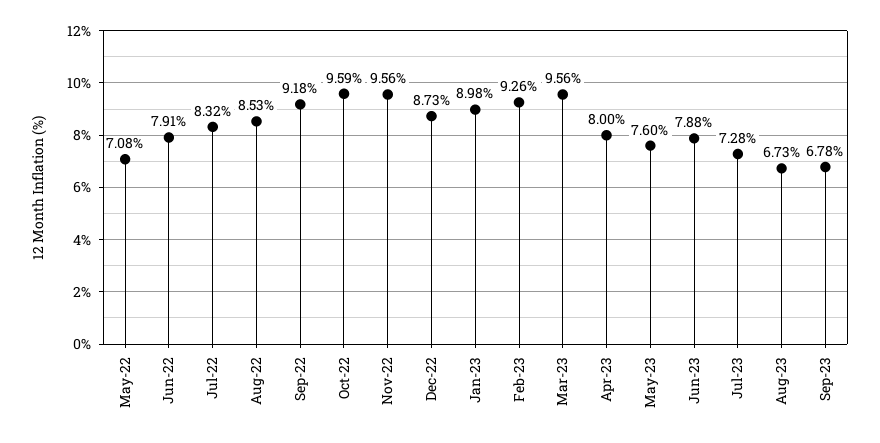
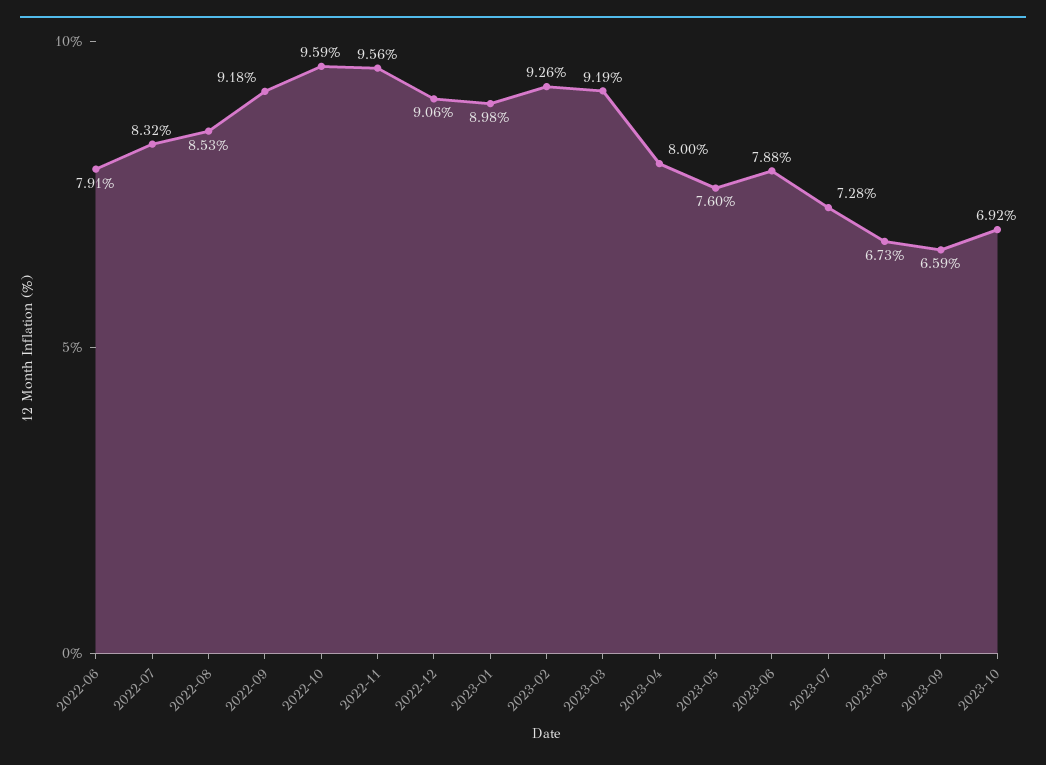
May-22: 7.08 -> none
Dec-22: 8.73 -> 9.06
Mar-23: 9.56 -> 9.19
Sep-23: 6.78 -> 6.59
2023-10: none -> 6.92

